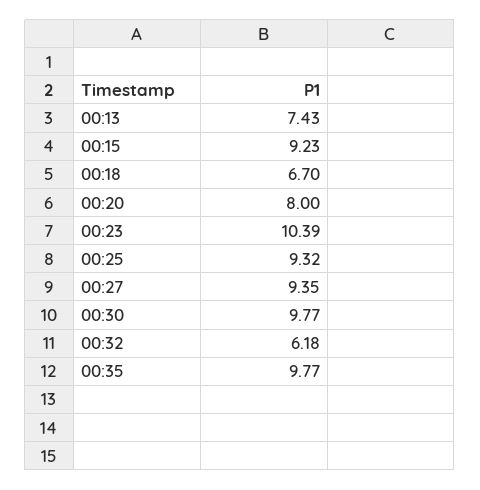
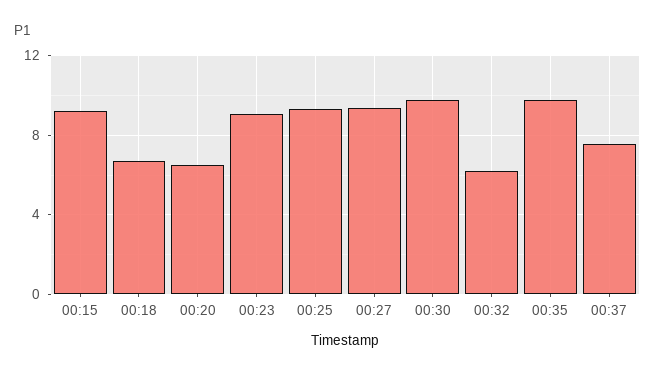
00:13: 7.43 -> none
00:20: 8 -> 6.5
00:23: 10.39 -> 9
00:37: none -> 7.5

